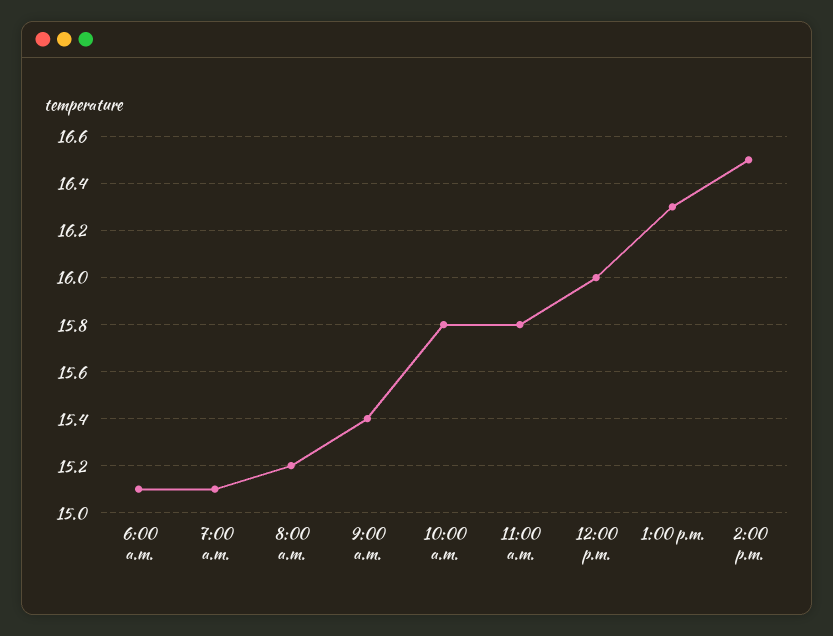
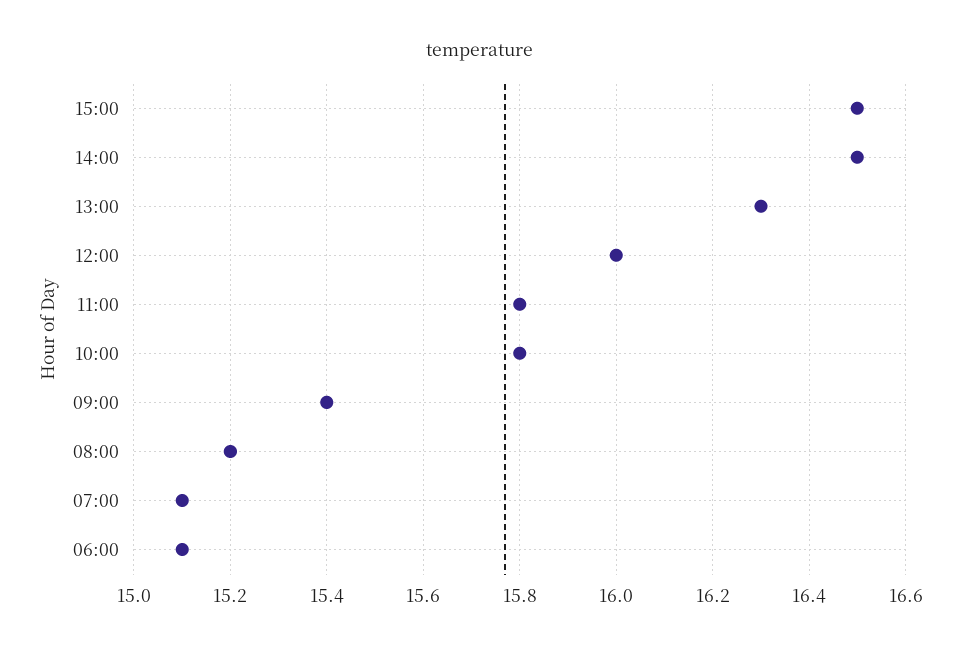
15:00: none -> 16.5

